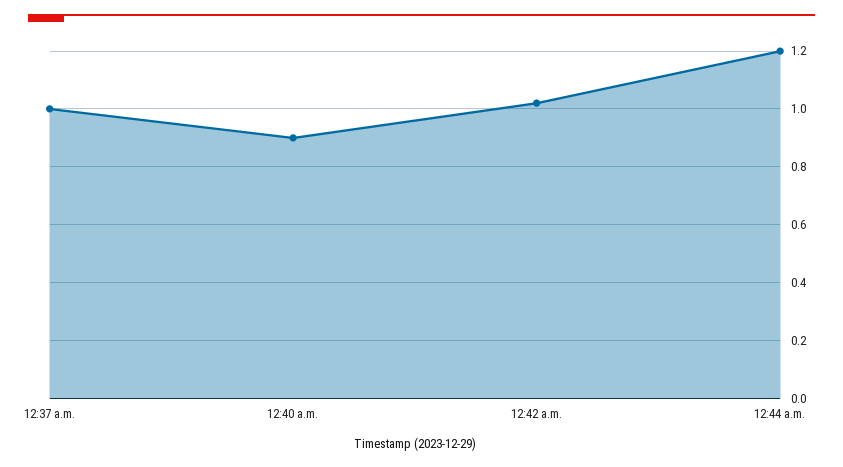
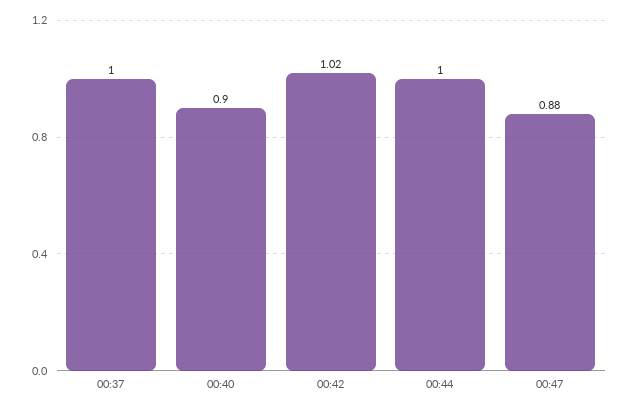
12:44 a.m.: 1.2 -> 1
00:47: none -> 0.88

